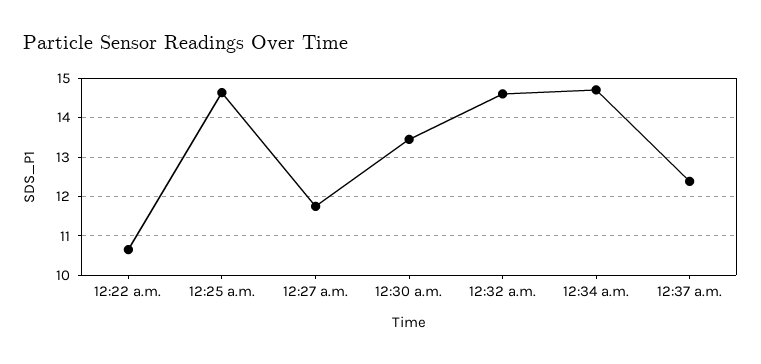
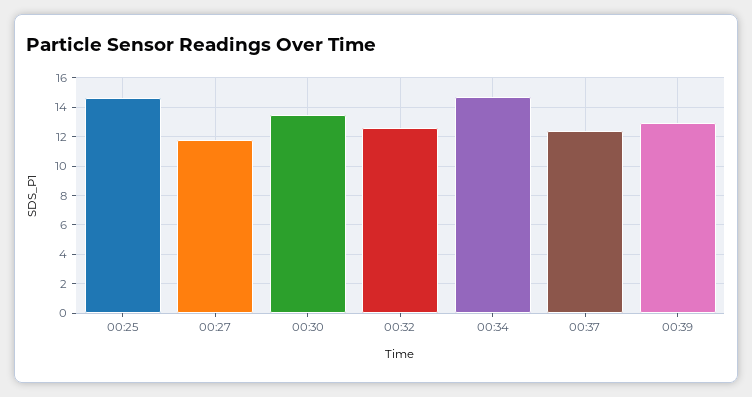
12:22 a.m.: 10.6 -> none
12:32 a.m.: 14.6 -> 12.5
00:39: none -> 13

